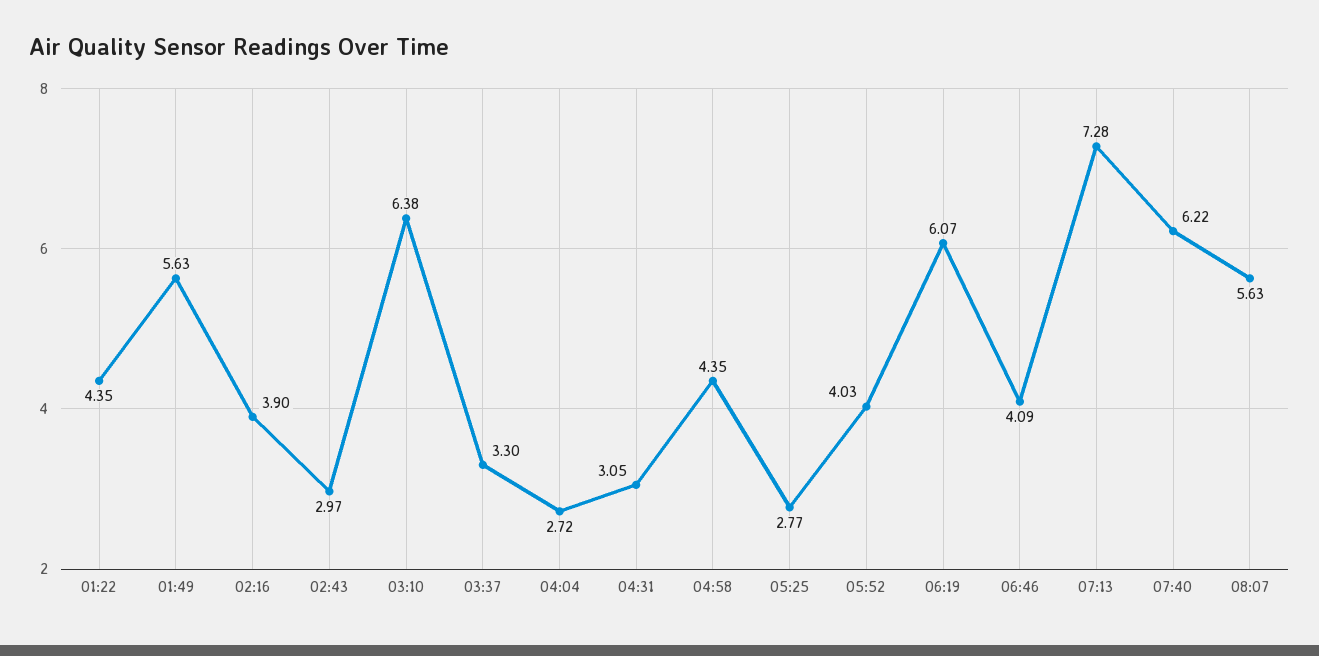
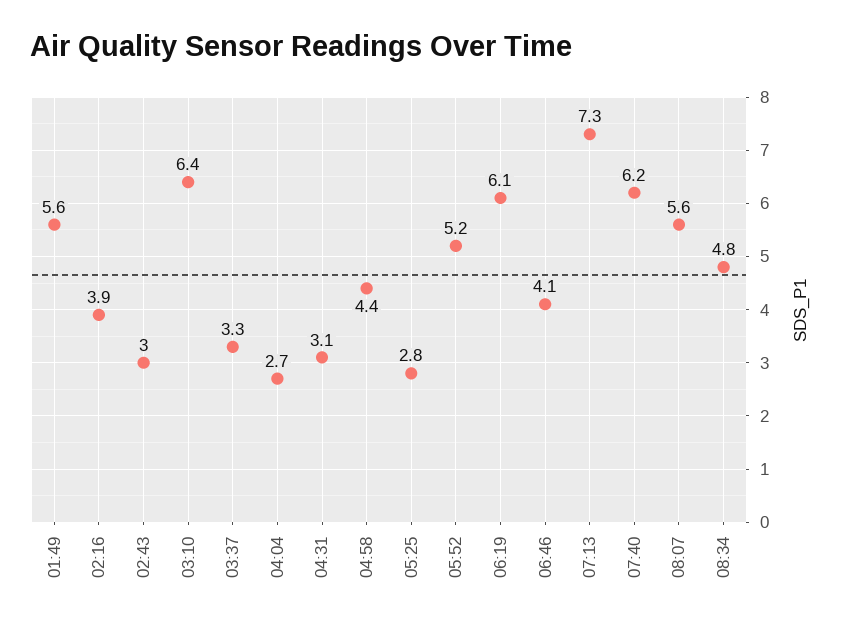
01:22: 4.35 -> none
05:52: 4.03 -> 5.2
08:34: none -> 4.8

